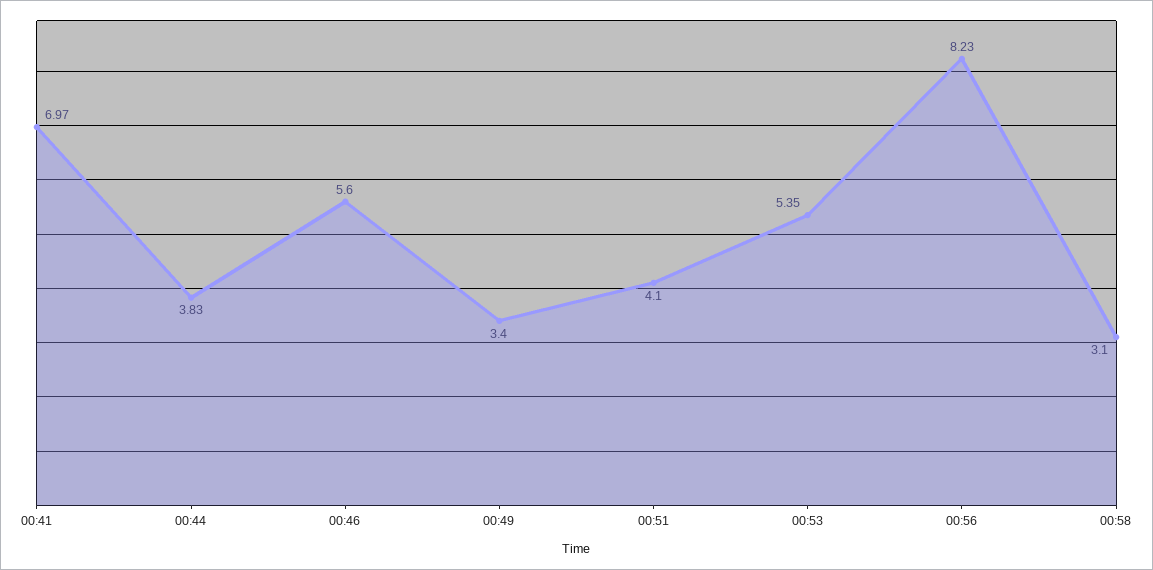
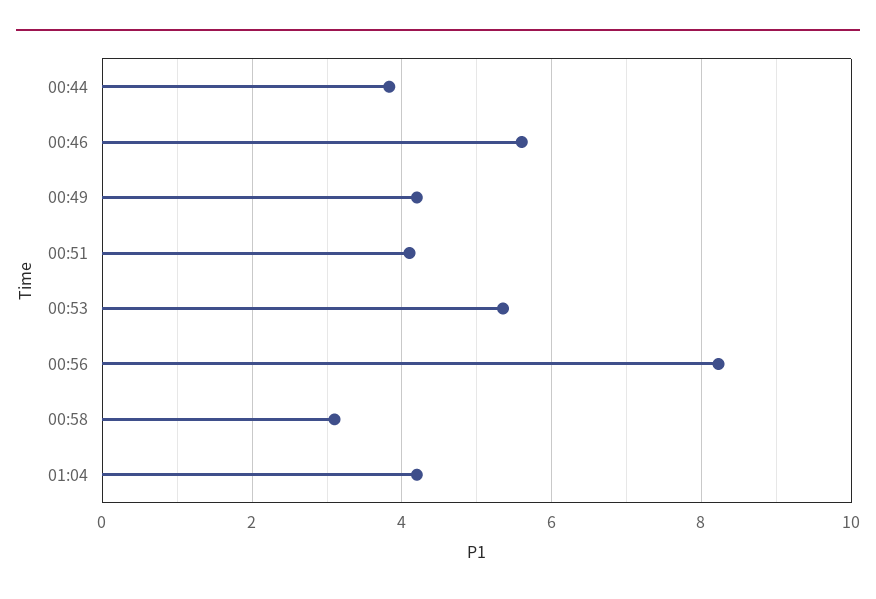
00:41: 6.97 -> none
00:49: 3.4 -> 4.2
01:04: none -> 4.2

